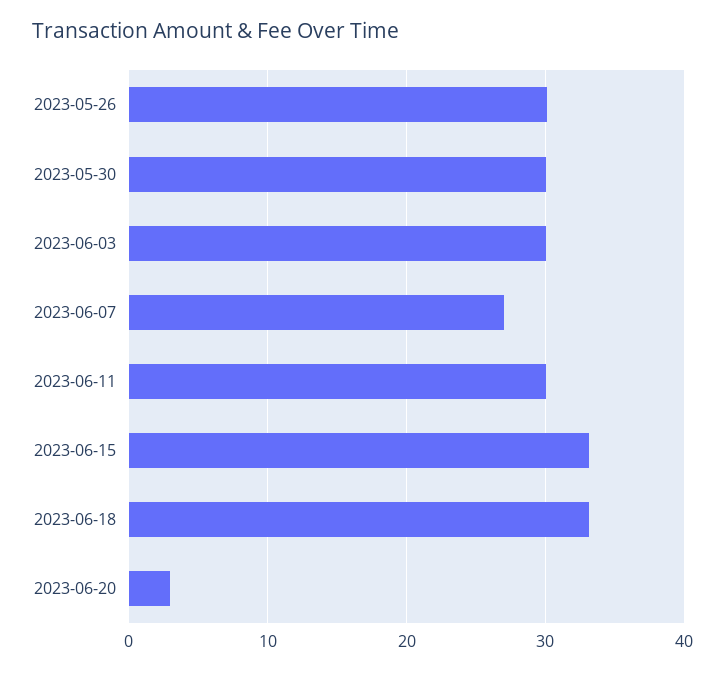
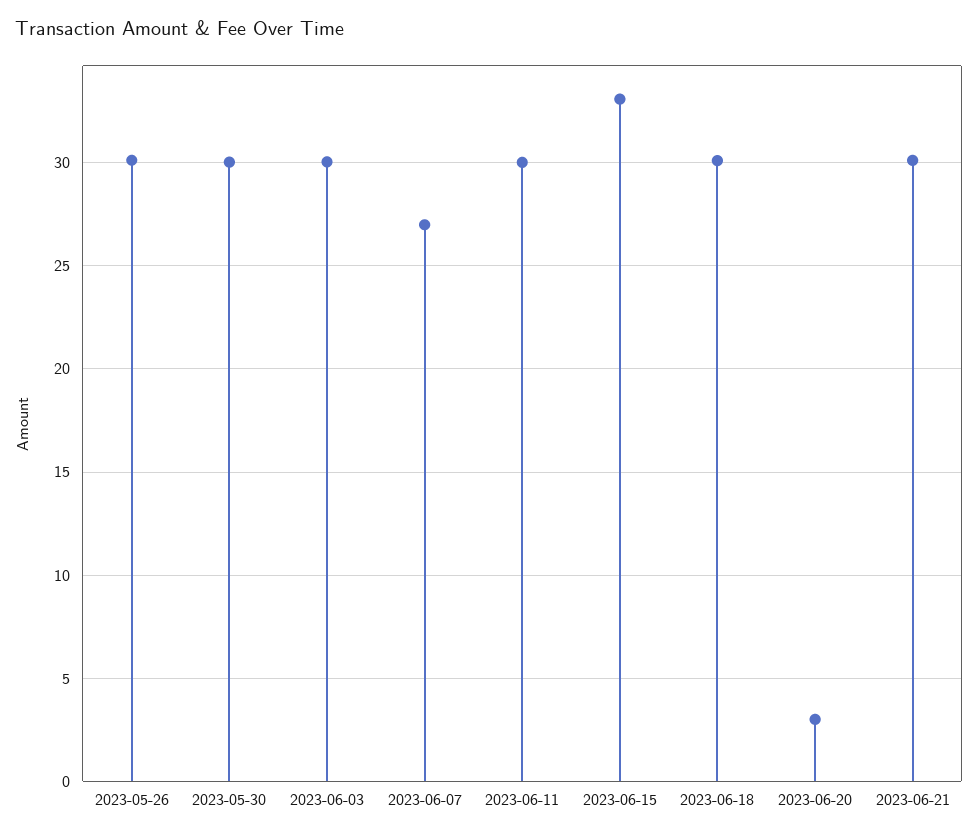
2023-06-18: 33 -> 30
2023-06-21: none -> 30

